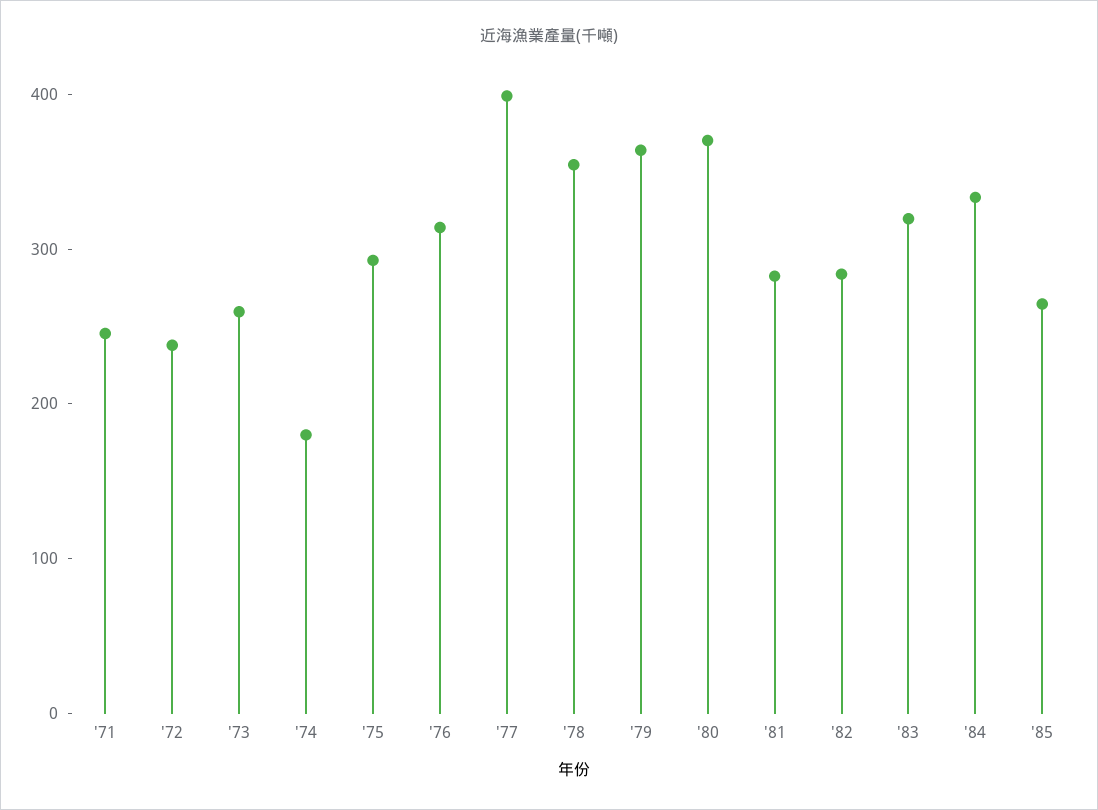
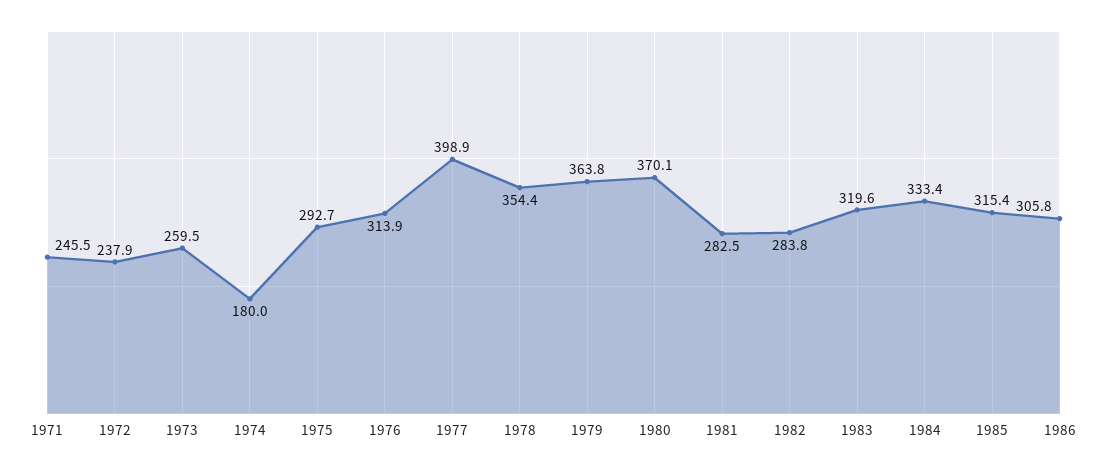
'85: 260 -> 315.4
1986: none -> 305.8

